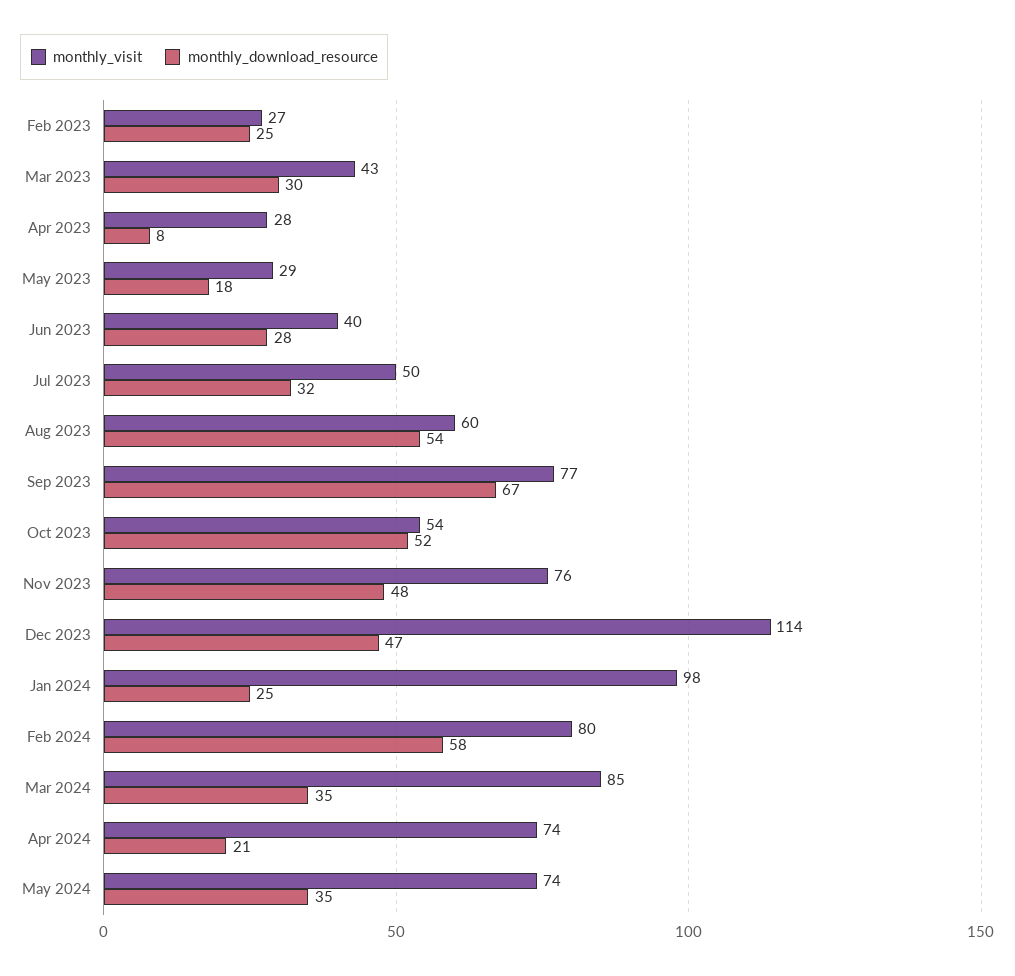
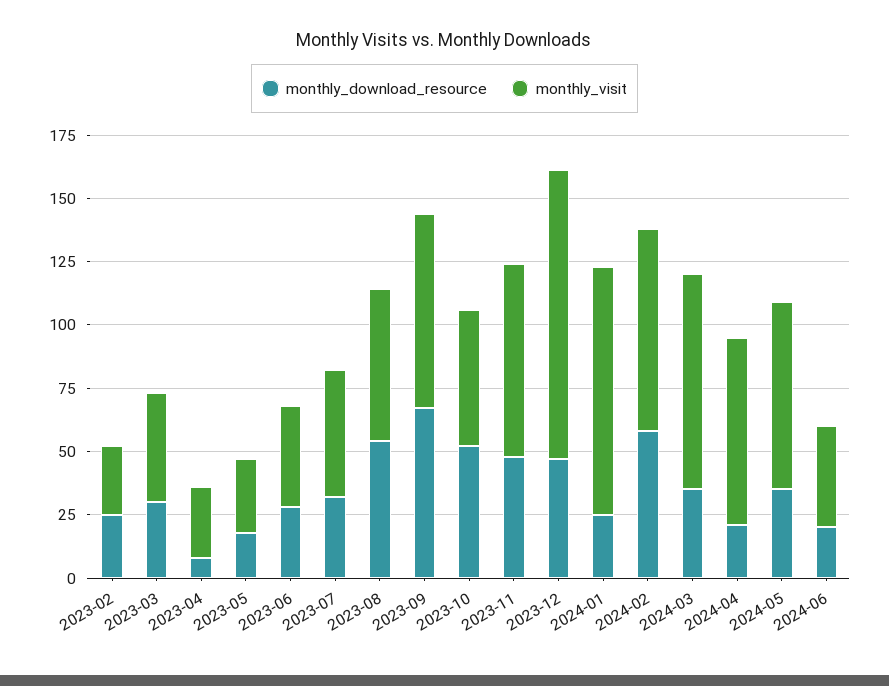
monthly_download_resource, 2024-06: none -> 20
monthly_visit, 2024-06: none -> 40

